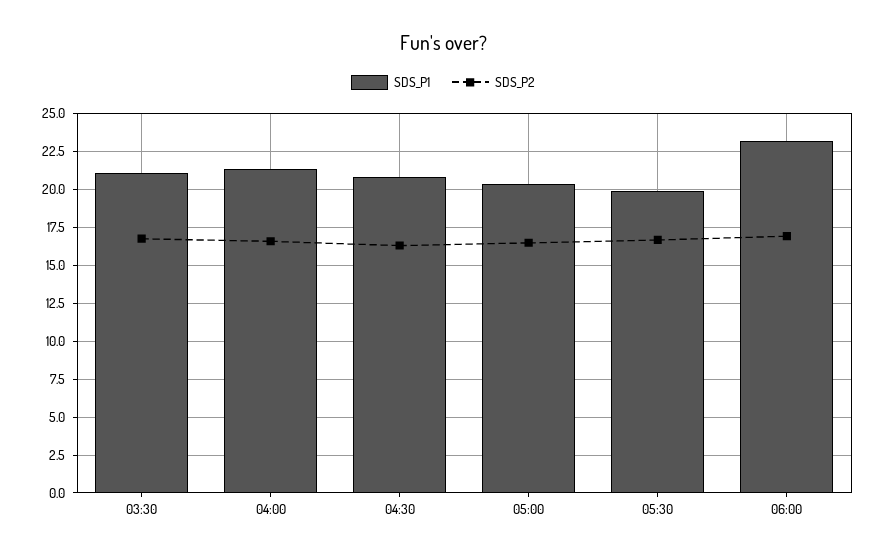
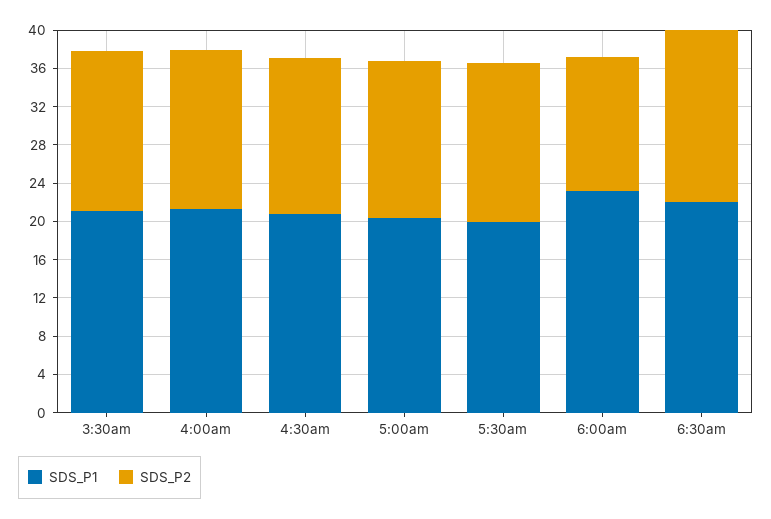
SDS_P2, 06:00: 17 -> 14
SDS_P1, 6:30am: none -> 22
SDS_P2, 6:30am: none -> 18

